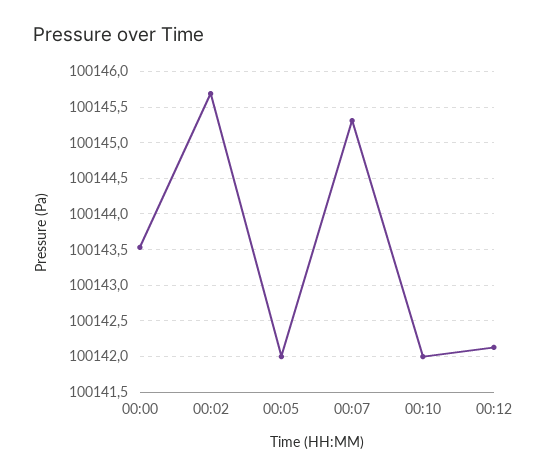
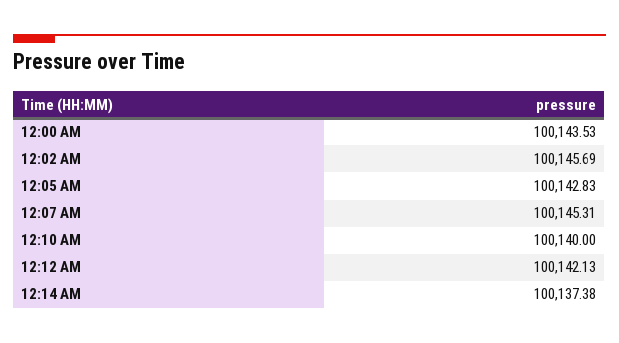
00:05: 100142 -> 100142.83
00:10: 100142 -> 100140
12:14 AM: none -> 100137.38

